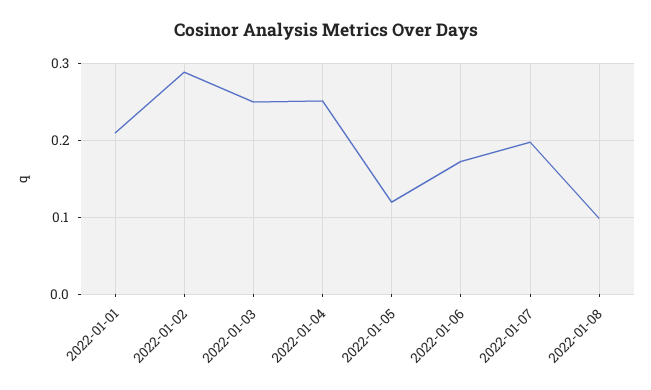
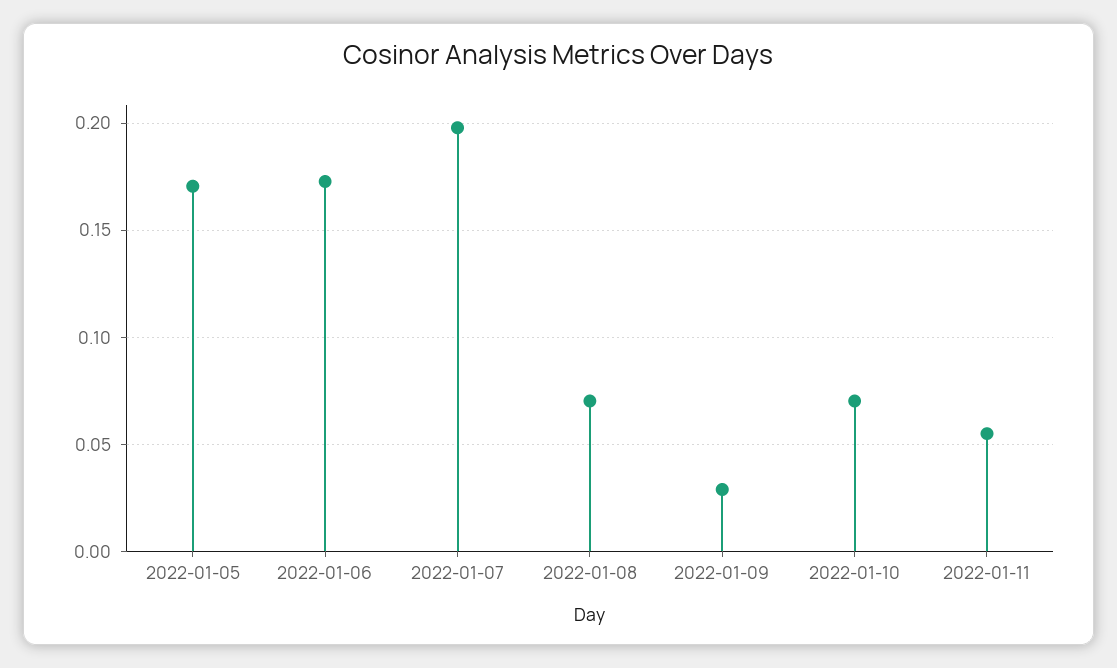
2022-01-01: 0.21 -> none
2022-01-02: 0.29 -> none
2022-01-03: 0.25 -> none
2022-01-04: 0.25 -> none
2022-01-05: 0.12 -> 0.17
2022-01-08: 0.1 -> 0.07
2022-01-09: none -> 0.03
2022-01-10: none -> 0.07
2022-01-11: none -> 0.055

